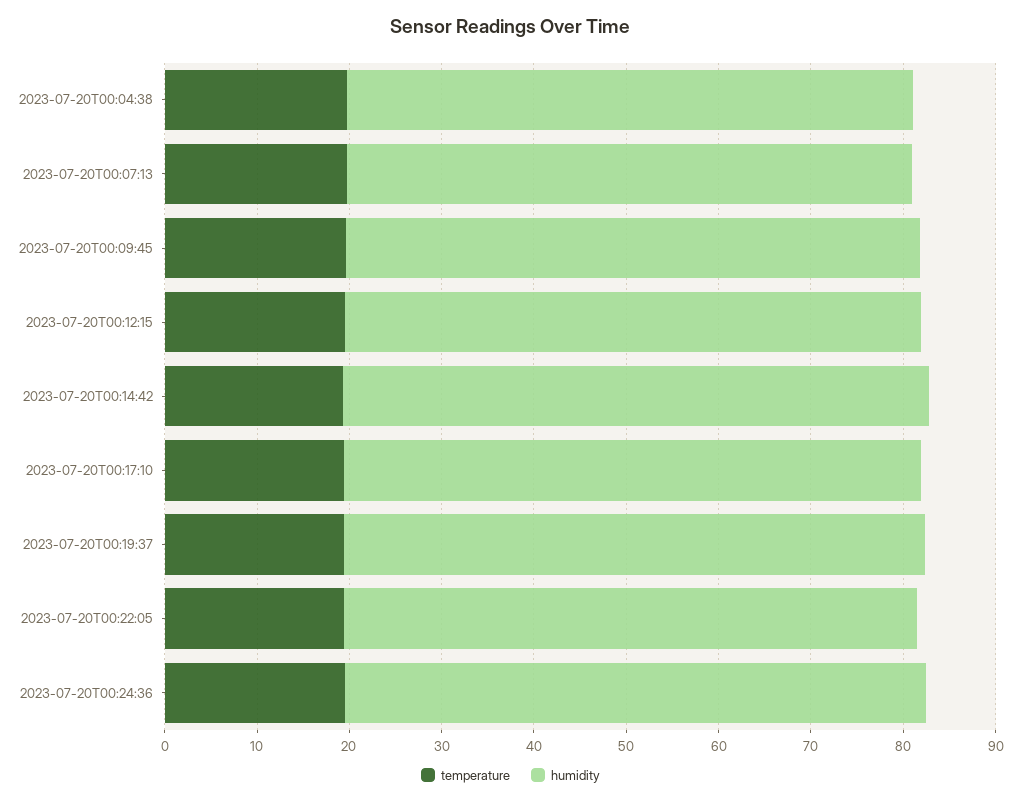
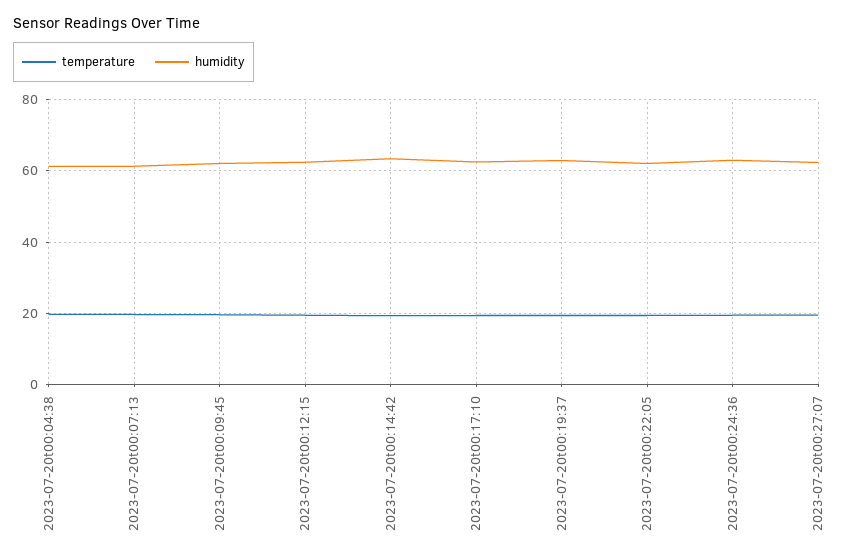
temperature, 2023-07-20t00:27:07: none -> 20
humidity, 2023-07-20t00:27:07: none -> 62

